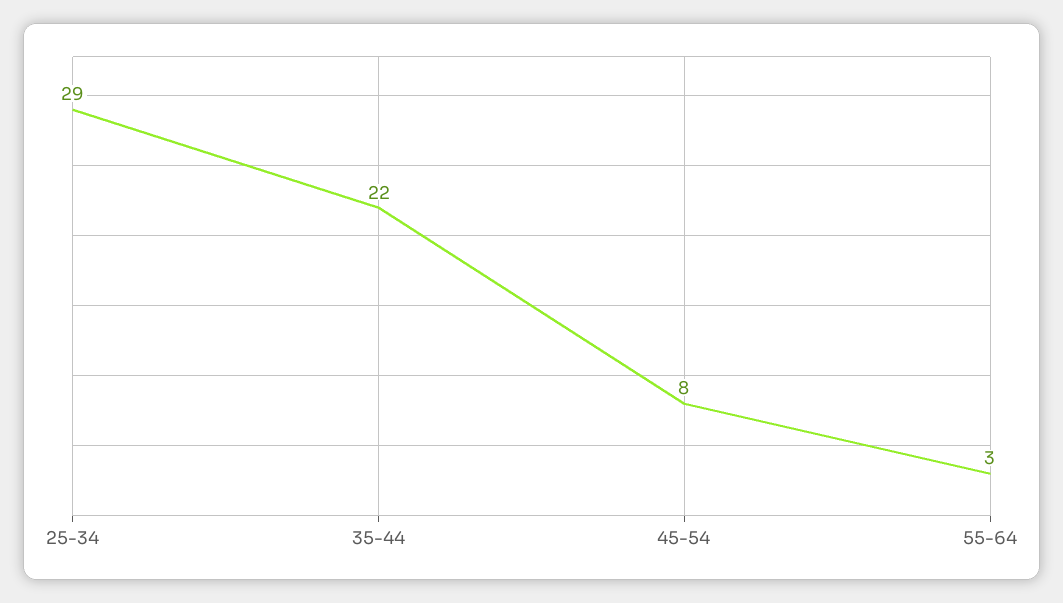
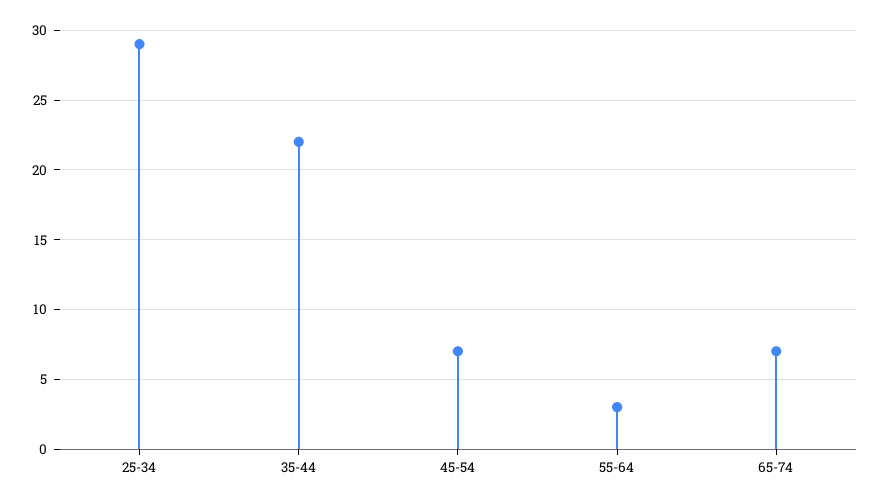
45-54: 8 -> 7
65-74: none -> 7

